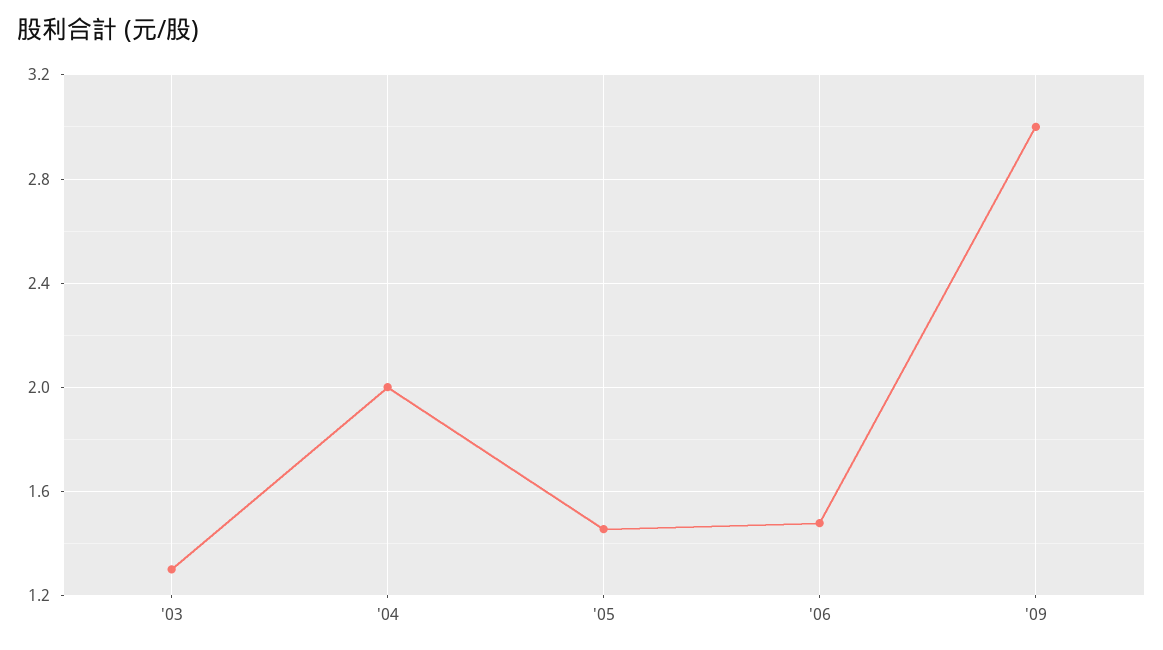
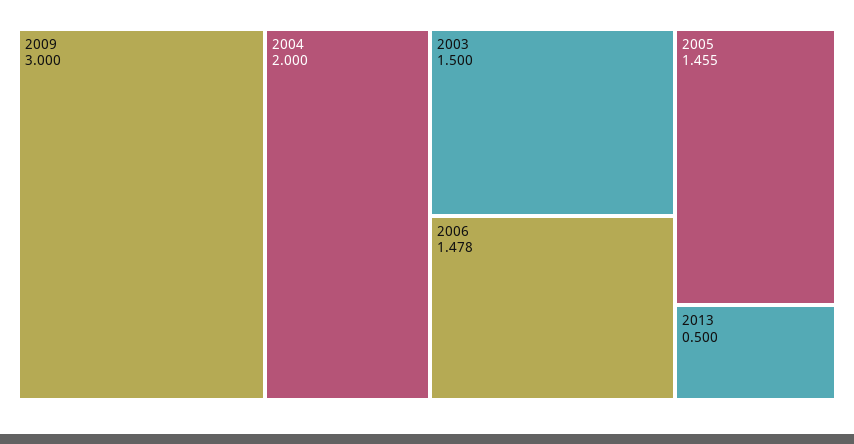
'03: 1.3 -> 1.5
2013: none -> 0.5

